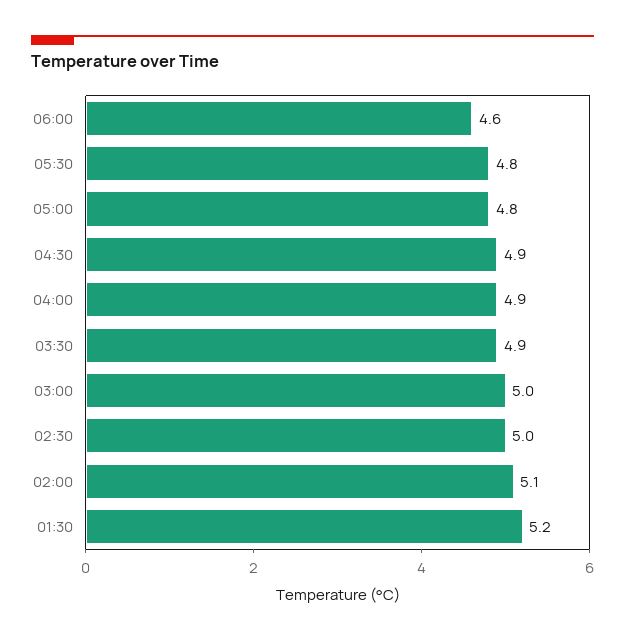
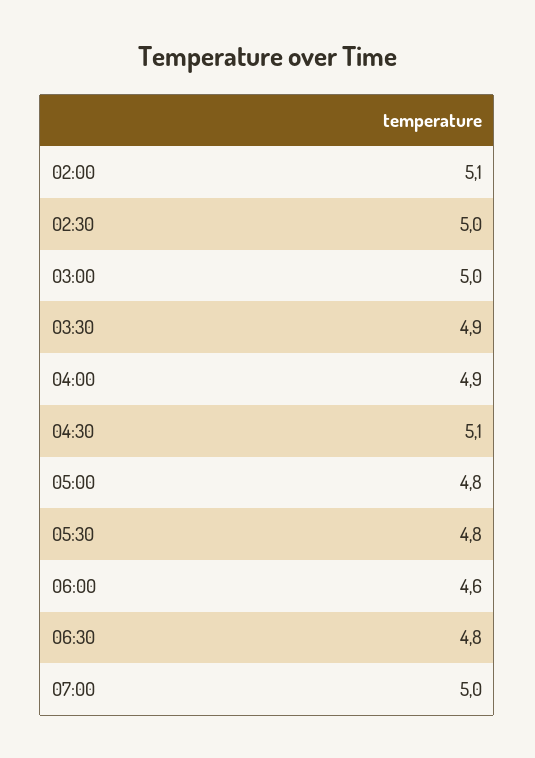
04:30: 4.9 -> 5.1
01:30: 5.2 -> none
06:30: none -> 4.8
07:00: none -> 5

